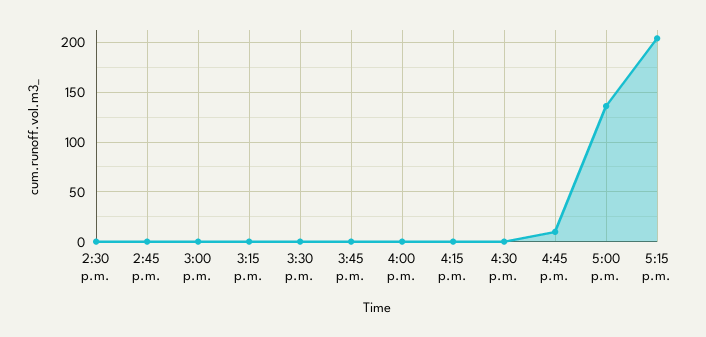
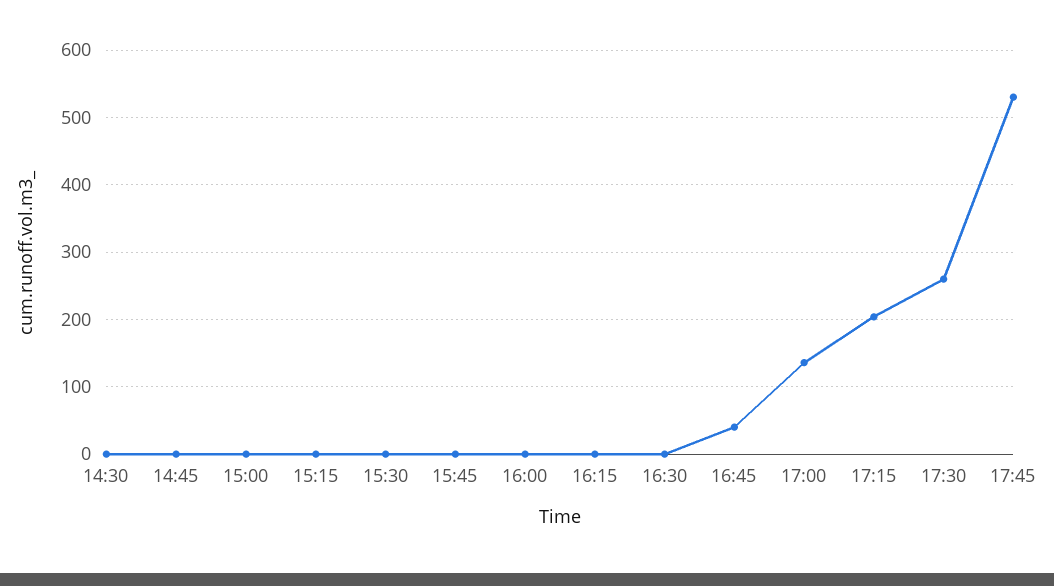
4:45 p.m.: 10 -> 40
17:30: none -> 260
17:45: none -> 530

